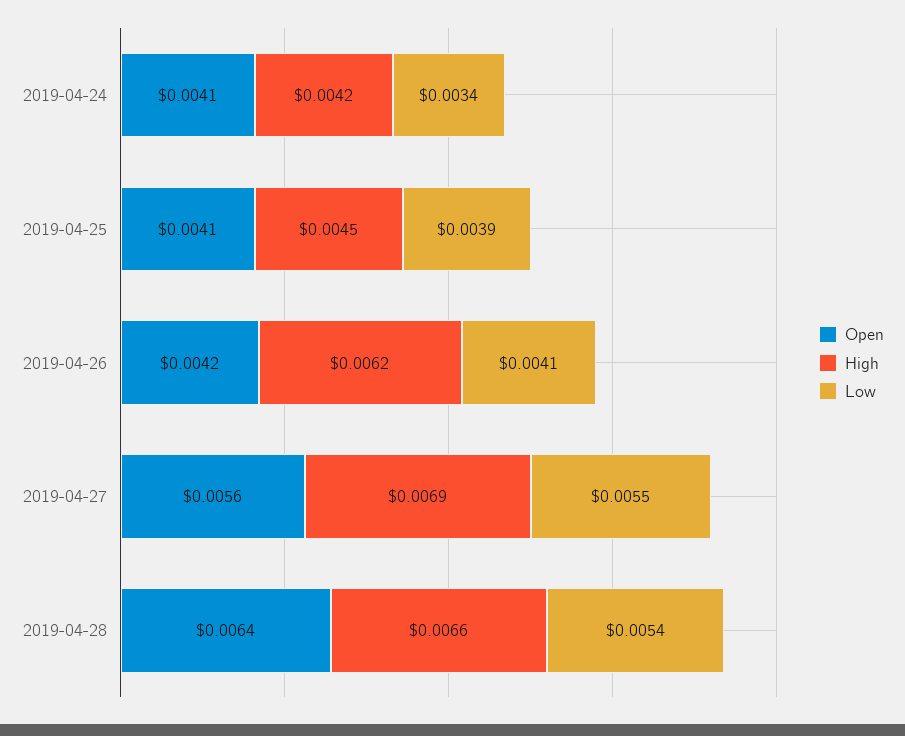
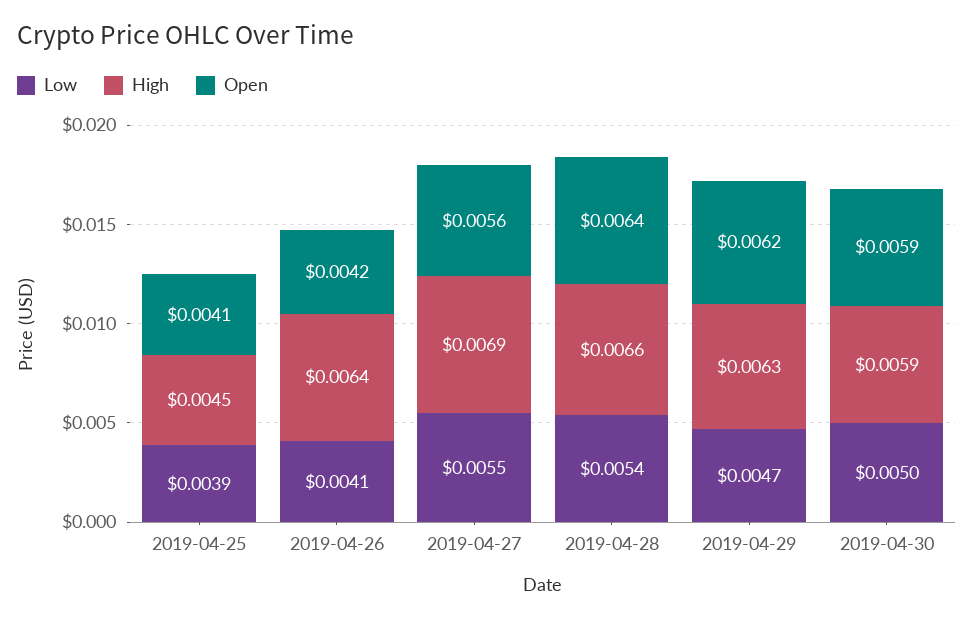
Open, 2019-04-24: 0.0041 -> none
High, 2019-04-24: 0.0042 -> none
Low, 2019-04-24: 0.0034 -> none
High, 2019-04-26: 0.0062 -> 0.0064
Low, 2019-04-29: none -> 0.0047
High, 2019-04-29: none -> 0.0063
Open, 2019-04-29: none -> 0.0062
Low, 2019-04-30: none -> 0.005
High, 2019-04-30: none -> 0.0059
Open, 2019-04-30: none -> 0.0059

